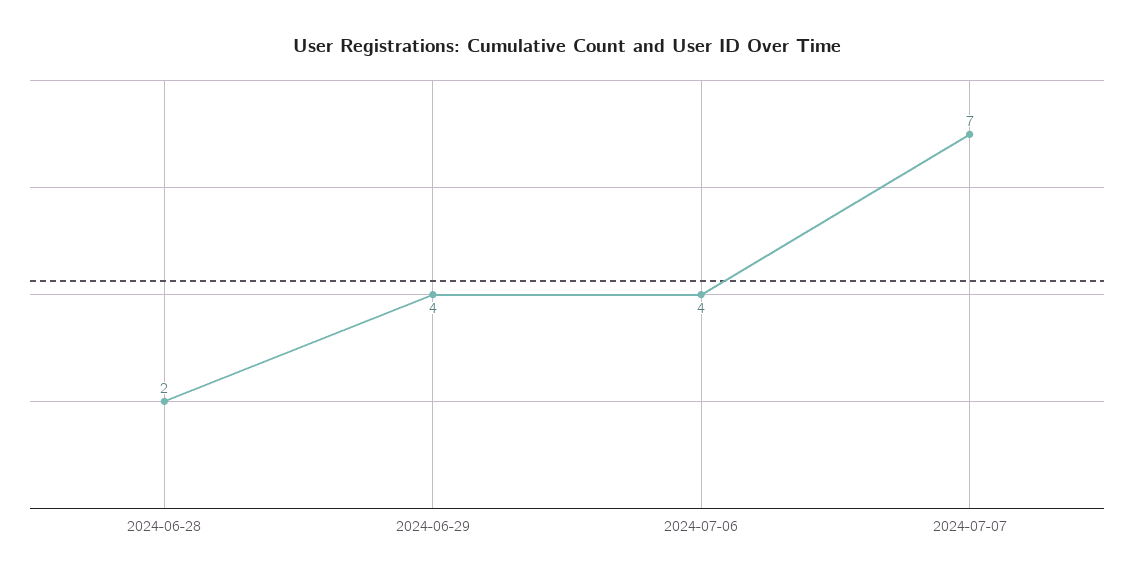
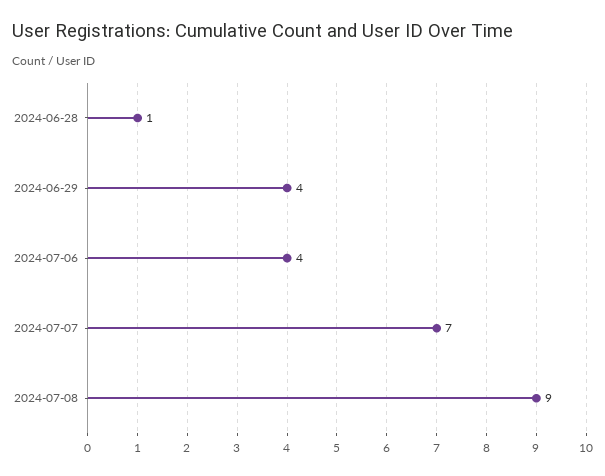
2024-06-28: 2 -> 1
2024-07-08: none -> 9

